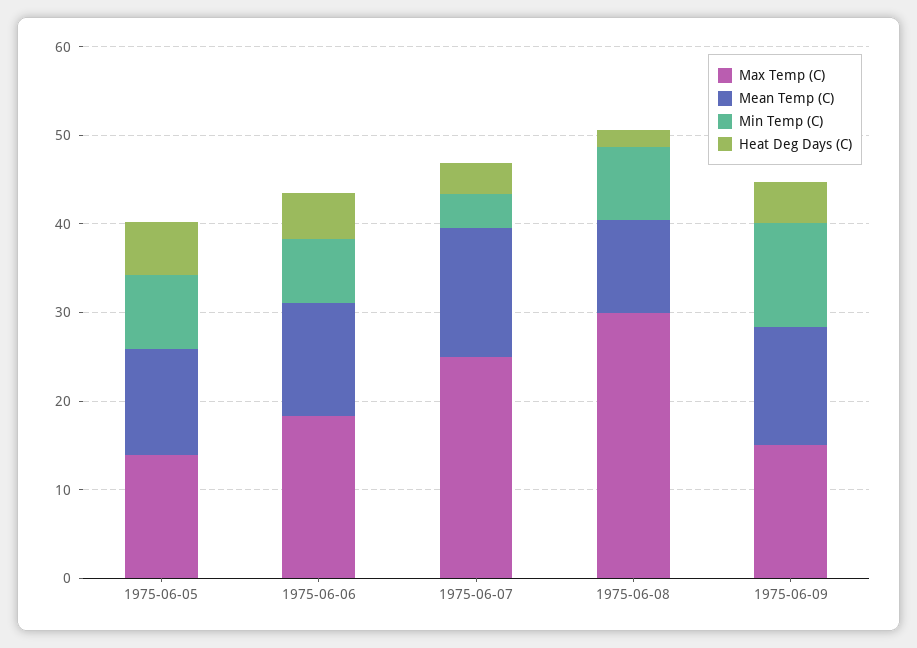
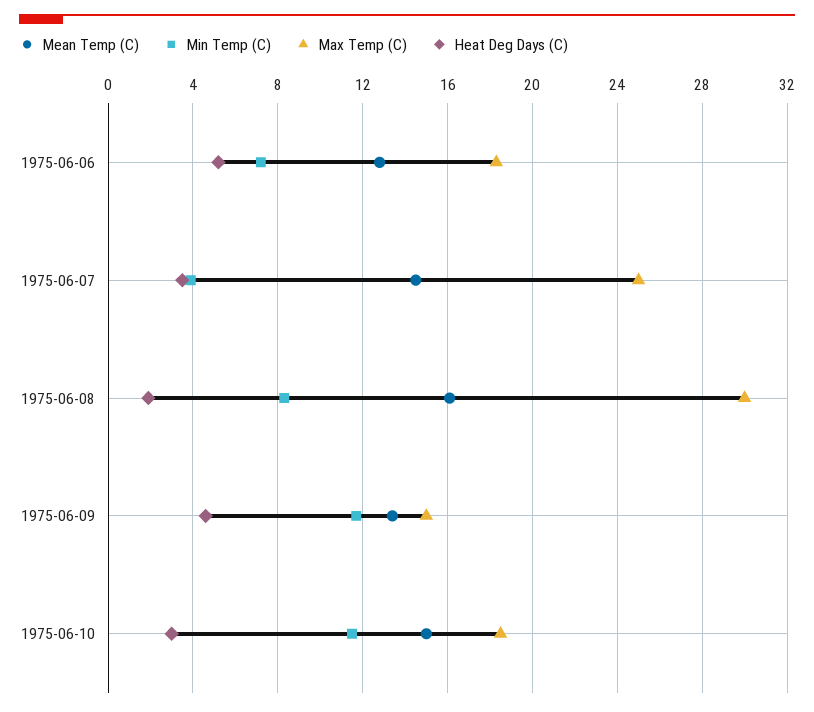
Max Temp (C), 1975-06-05: 14 -> none
Mean Temp (C), 1975-06-05: 12 -> none
Min Temp (C), 1975-06-05: 8 -> none
Heat Deg Days (C), 1975-06-05: 6 -> none
Mean Temp (C), 1975-06-08: 10 -> 16
Mean Temp (C), 1975-06-10: none -> 15
Min Temp (C), 1975-06-10: none -> 11.5
Max Temp (C), 1975-06-10: none -> 18.5
Heat Deg Days (C), 1975-06-10: none -> 3

